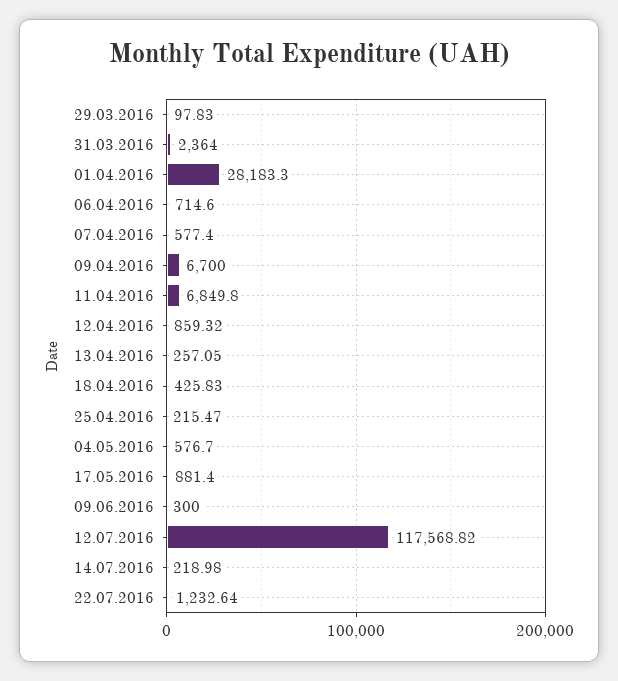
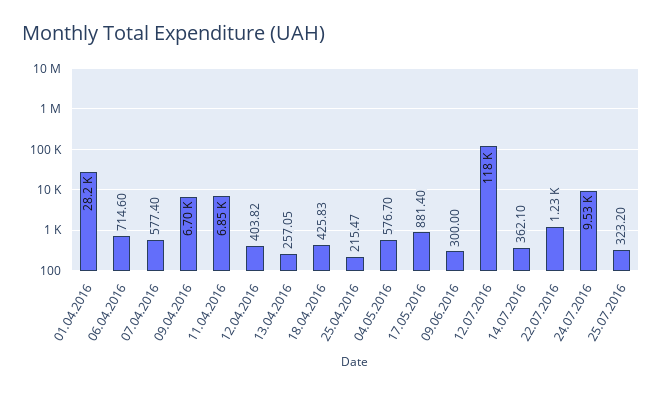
29.03.2016: 97.83 -> none
31.03.2016: 2364 -> none
12.04.2016: 859.32 -> 403.82
14.07.2016: 218.98 -> 362.1
24.07.2016: none -> 9530
25.07.2016: none -> 323.2

